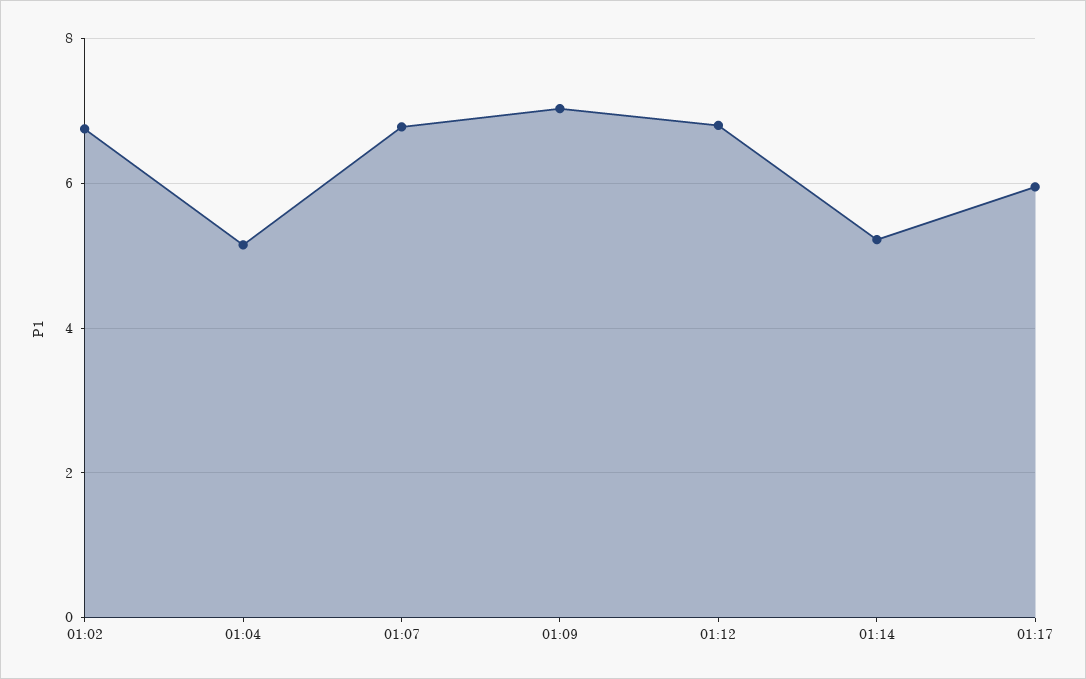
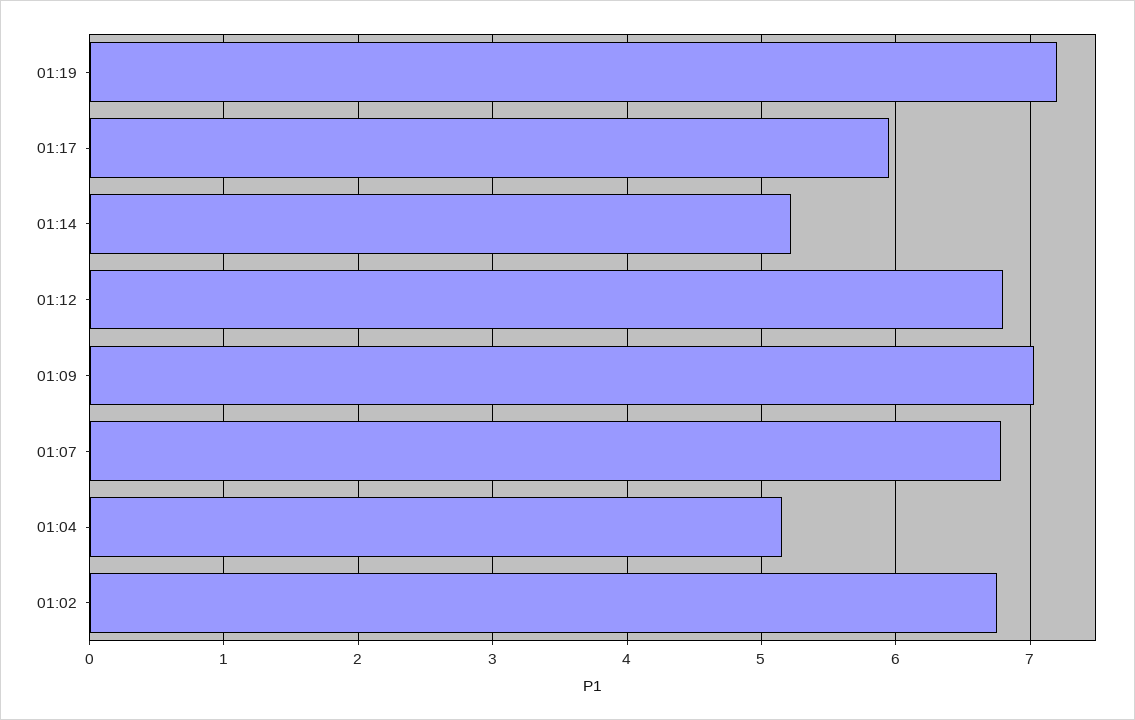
01:19: none -> 7.2

